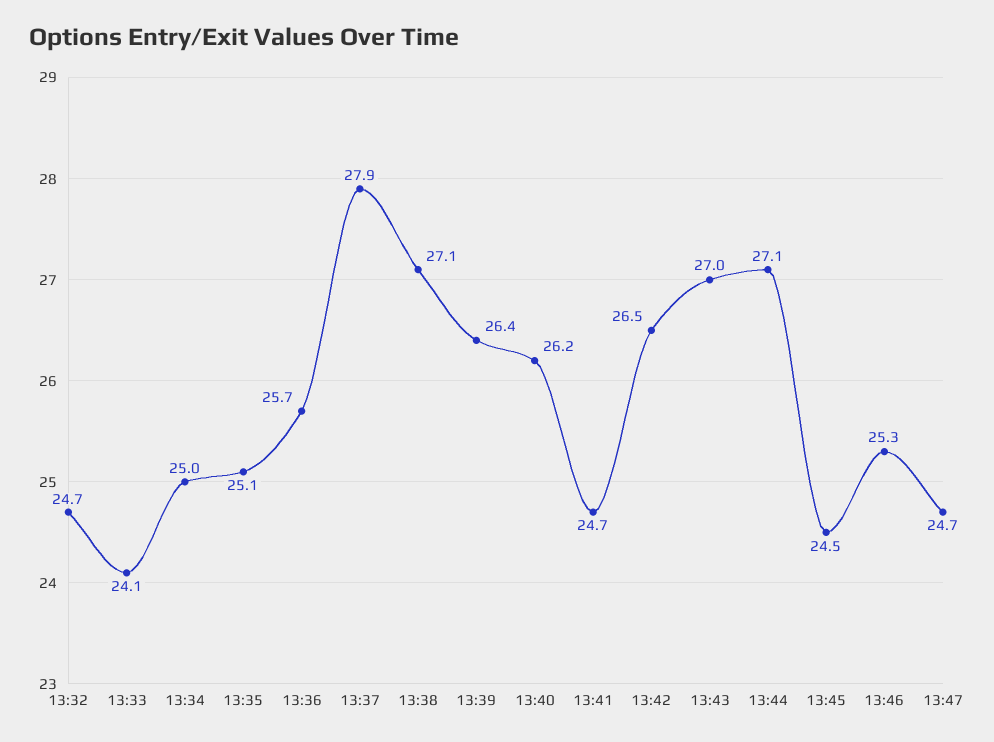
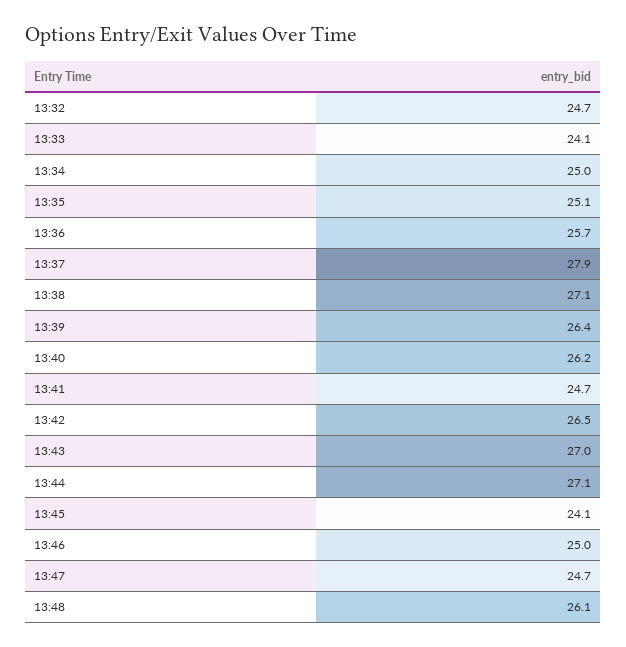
13:45: 24.5 -> 24.1
13:46: 25.3 -> 25
13:48: none -> 26.1

